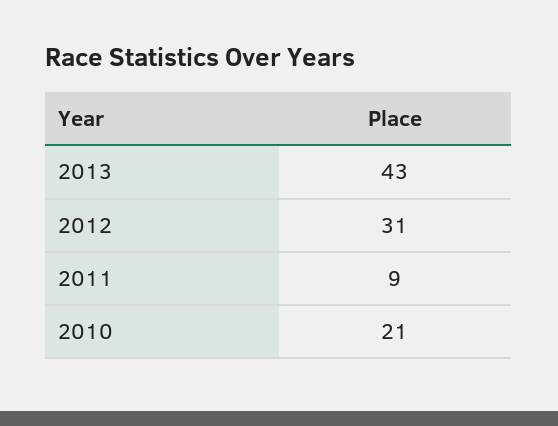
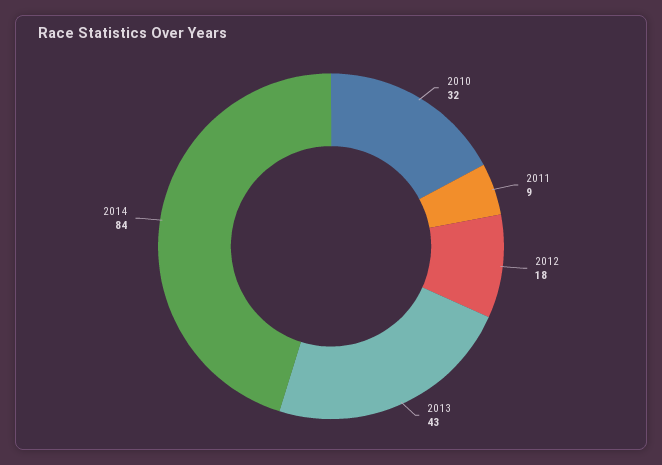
2012: 31 -> 18
2010: 21 -> 32
2014: none -> 84

